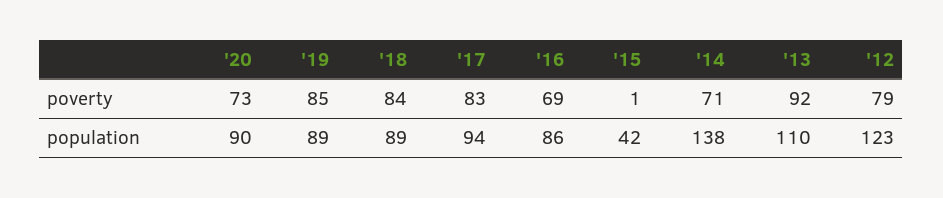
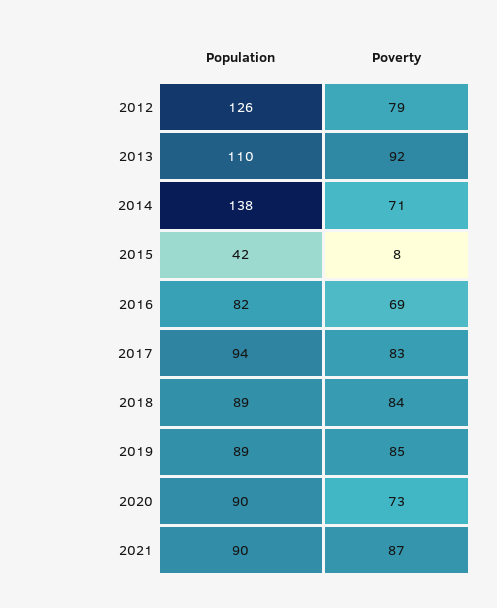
'15, poverty: 1 -> 8
'16, population: 86 -> 82
'12, population: 123 -> 126
2021, population: none -> 90
2021, poverty: none -> 87

